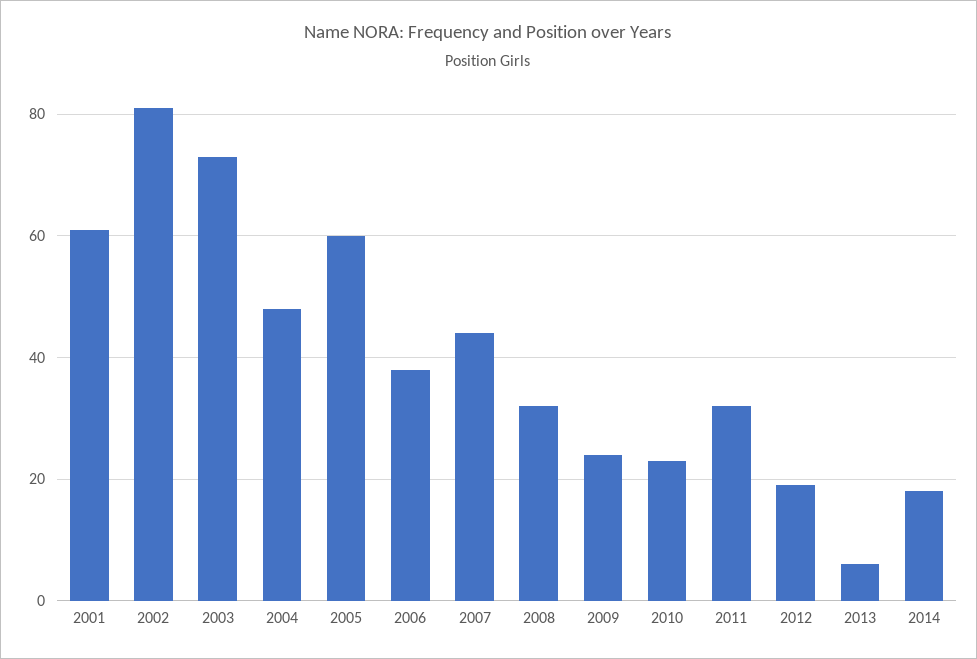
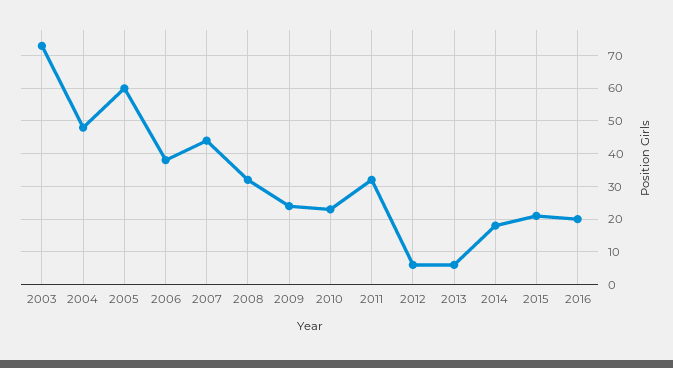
2001: 60 -> none
2002: 80 -> none
2012: 20 -> 5
2015: none -> 20
2016: none -> 20

